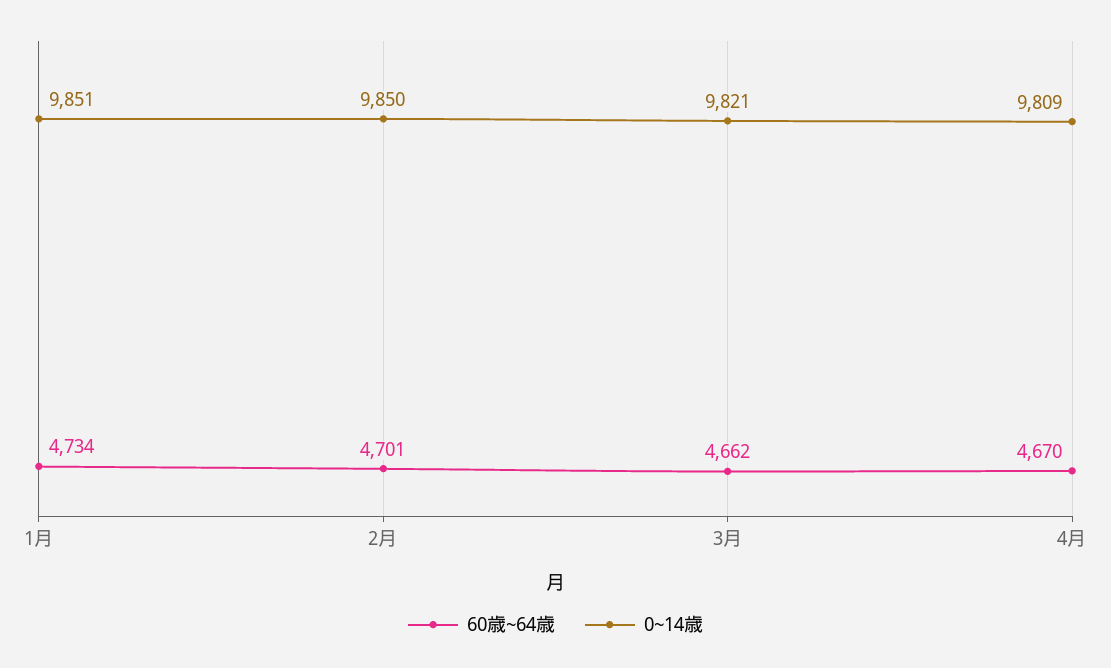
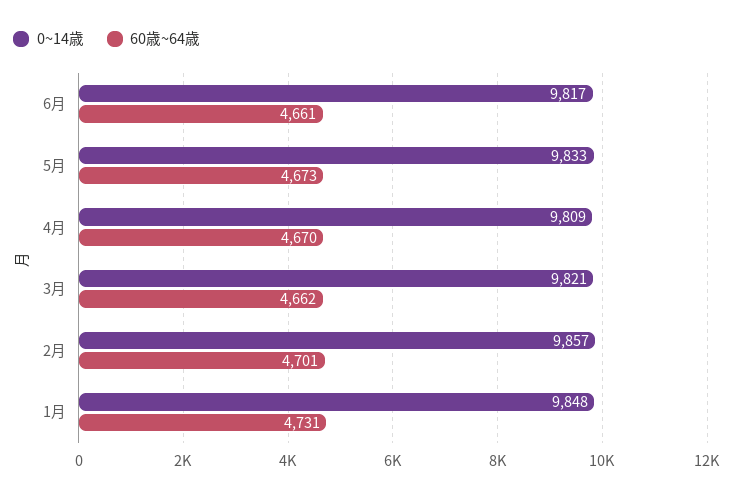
60歳~64歳, 1月: 4734 -> 4731
0~14歳, 1月: 9851 -> 9848
0~14歳, 2月: 9850 -> 9857
0~14歳, 6月: none -> 9817
60歳~64歳, 6月: none -> 4661
0~14歳, 5月: none -> 9833
60歳~64歳, 5月: none -> 4673

